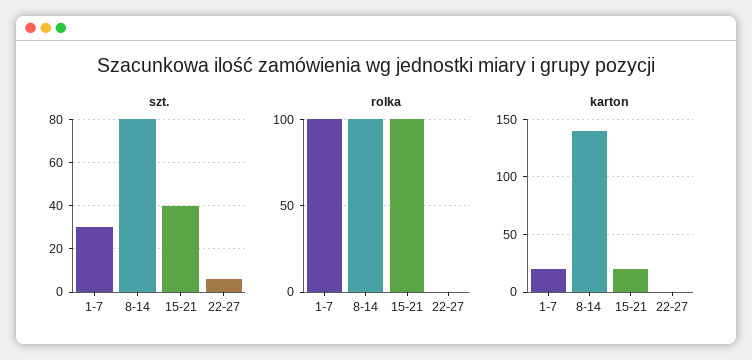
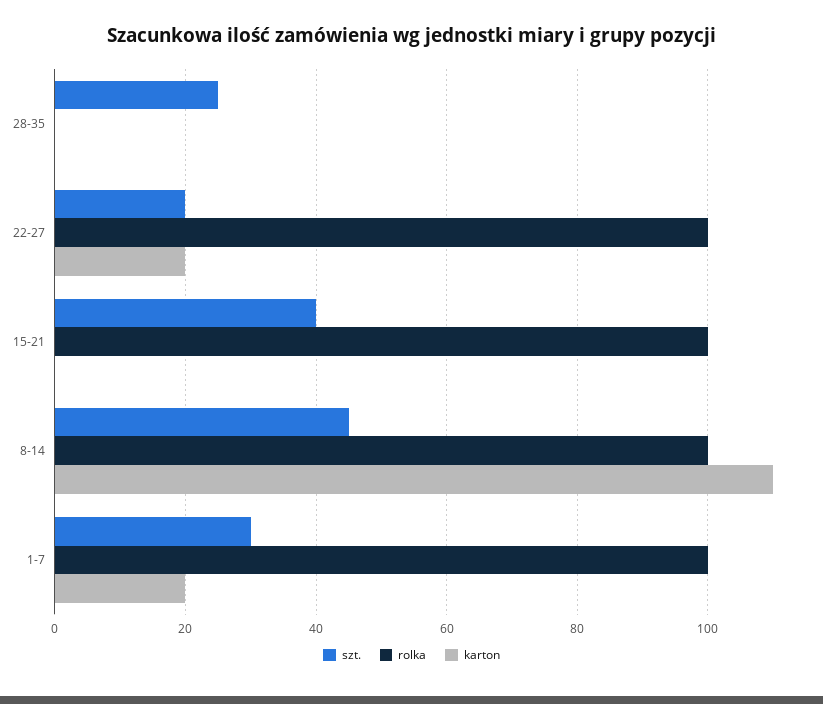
szt., 8-14: 80 -> 45
szt., 22-27: 5 -> 20
rolka, 22-27: 0 -> 100
karton, 8-14: 140 -> 110
karton, 15-21: 20 -> 0
karton, 22-27: 0 -> 20
szt., 28-35: none -> 25
rolka, 28-35: none -> 0
karton, 28-35: none -> 0

